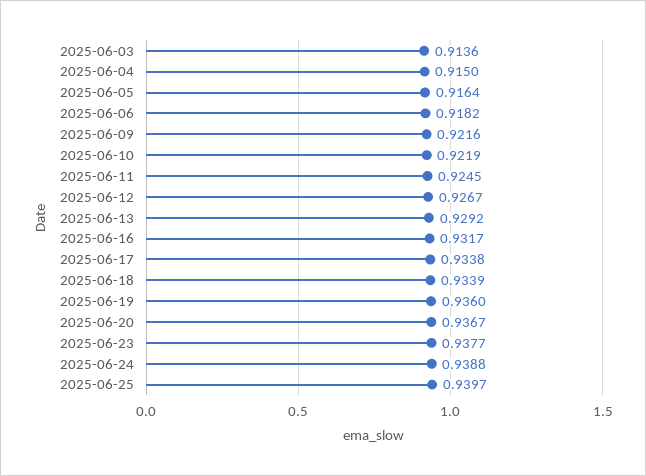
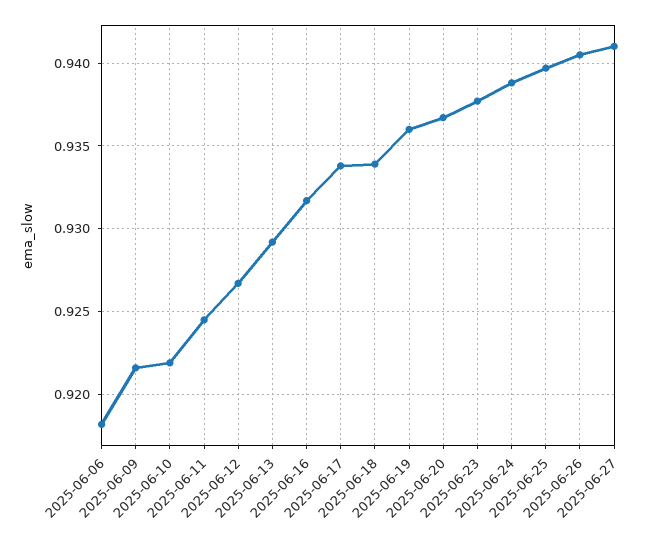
2025-06-03: 0.9136 -> none
2025-06-04: 0.915 -> none
2025-06-05: 0.9164 -> none
2025-06-26: none -> 0.9405
2025-06-27: none -> 0.941

